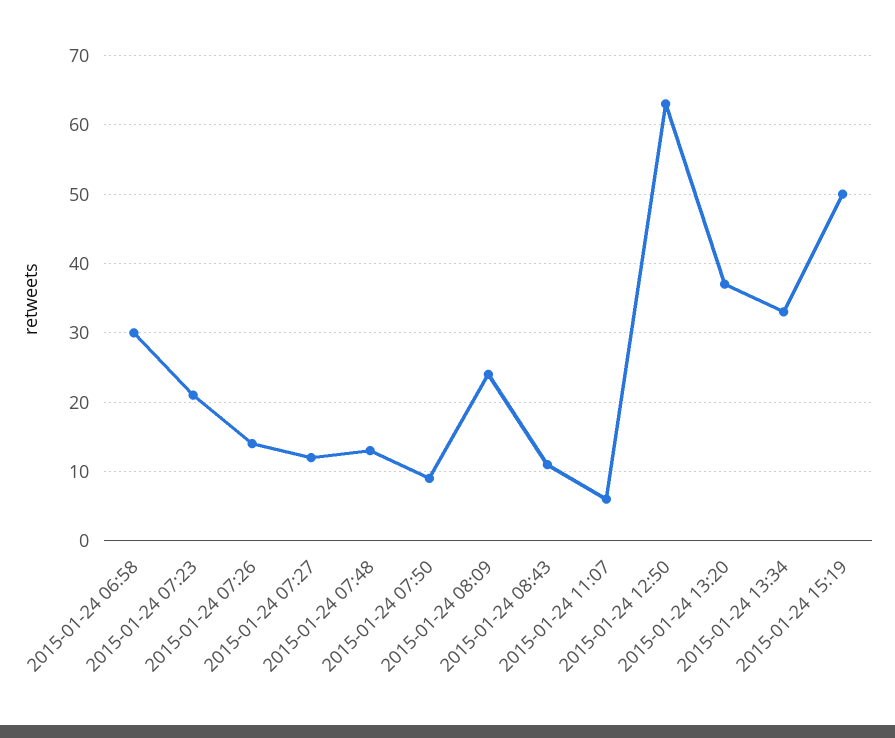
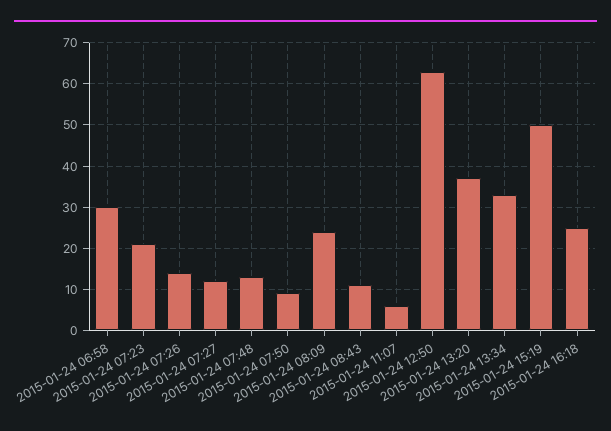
2015-01-24 16:18: none -> 25

